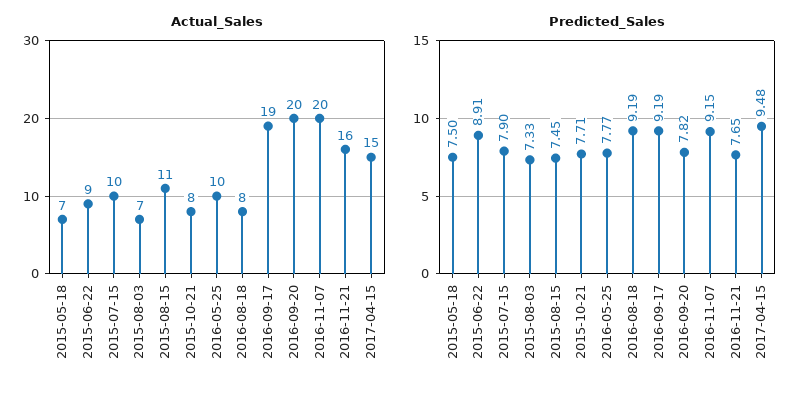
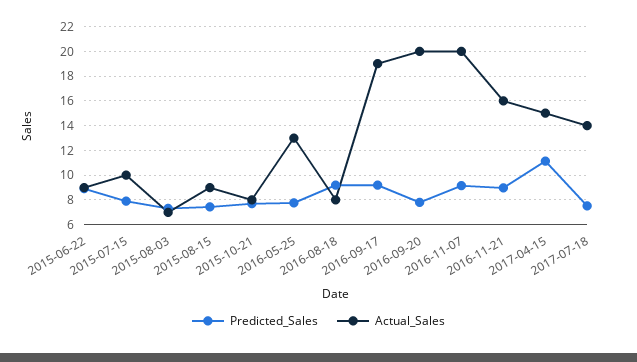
Actual_Sales, 2015-05-18: 7 -> none
Actual_Sales, 2015-08-15: 11 -> 9
Actual_Sales, 2016-05-25: 10 -> 13
Predicted_Sales, 2015-05-18: 7.5 -> none
Predicted_Sales, 2016-11-21: 7.65 -> 9
Predicted_Sales, 2017-04-15: 9.48 -> 11
Predicted_Sales, 2017-07-18: none -> 7.5
Actual_Sales, 2017-07-18: none -> 14

